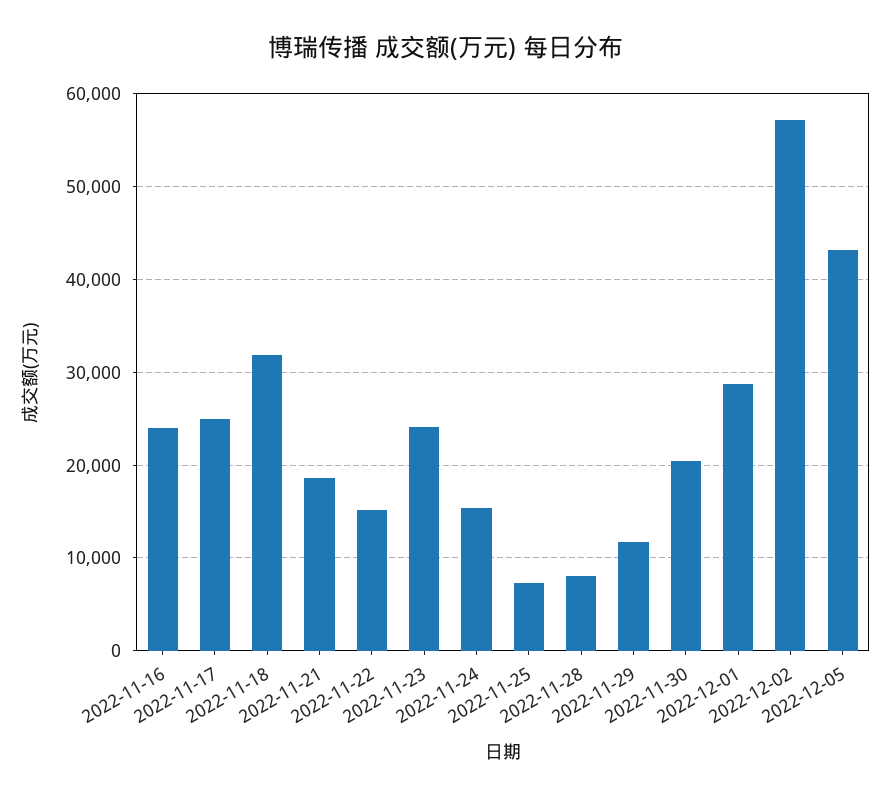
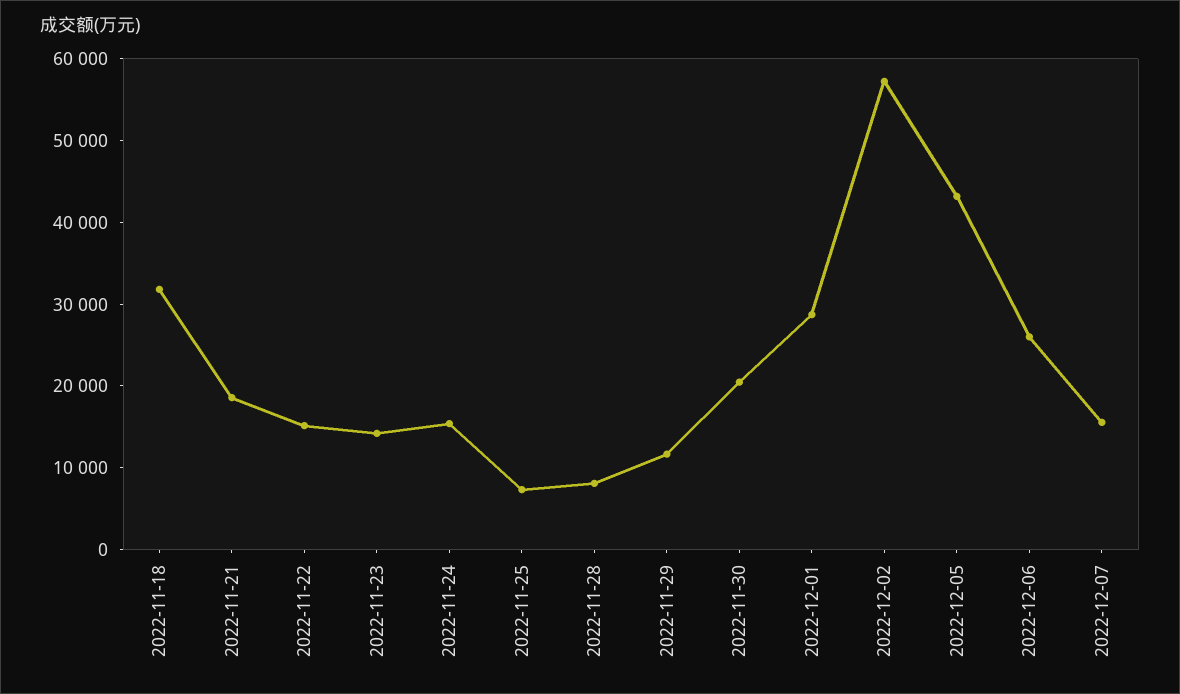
2022-11-16: 24000 -> none
2022-11-17: 25000 -> none
2022-11-23: 24000 -> 14000
2022-12-06: none -> 26000
2022-12-07: none -> 16000

